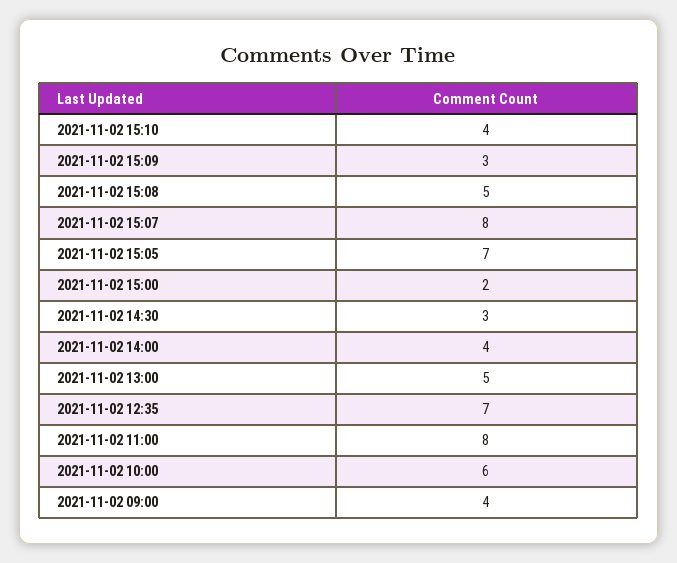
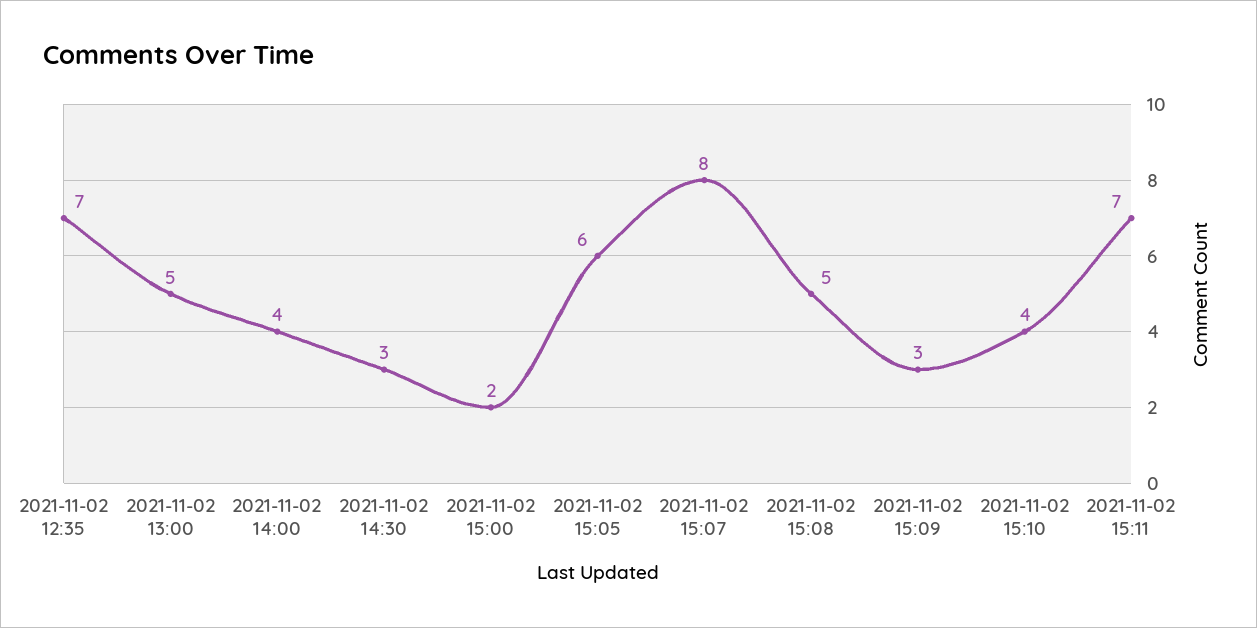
2021-11-02 15:05: 7 -> 6
2021-11-02 11:00: 8 -> none
2021-11-02 10:00: 6 -> none
2021-11-02 09:00: 4 -> none
2021-11-02 15:11: none -> 7

